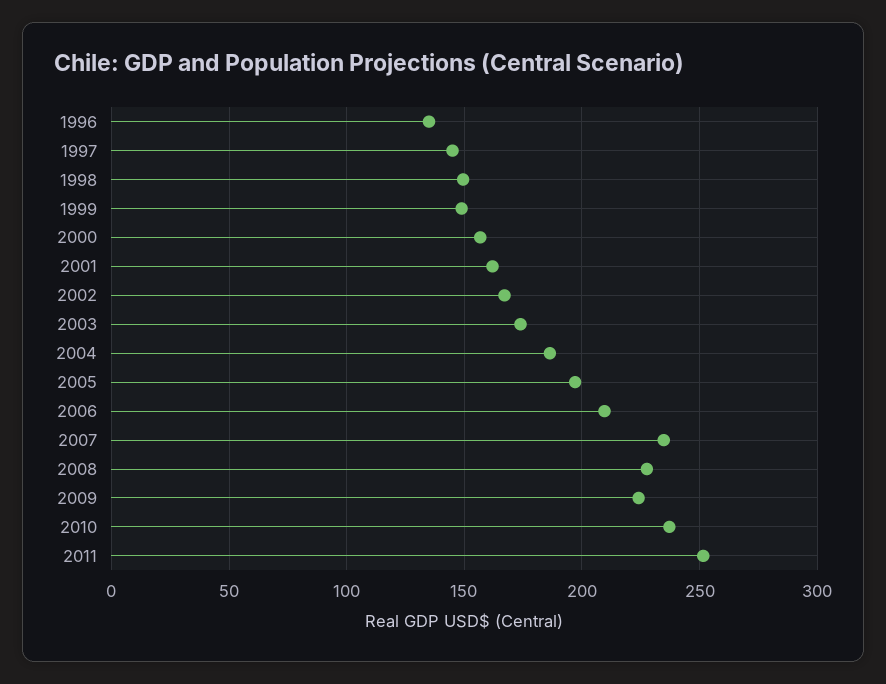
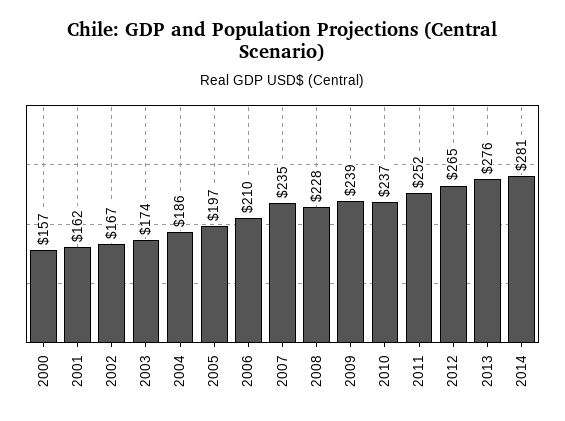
1996: 135 -> none
1997: 145 -> none
1998: 150 -> none
1999: 150 -> none
2009: 225 -> 239
2012: none -> 265
2013: none -> 276
2014: none -> 281

